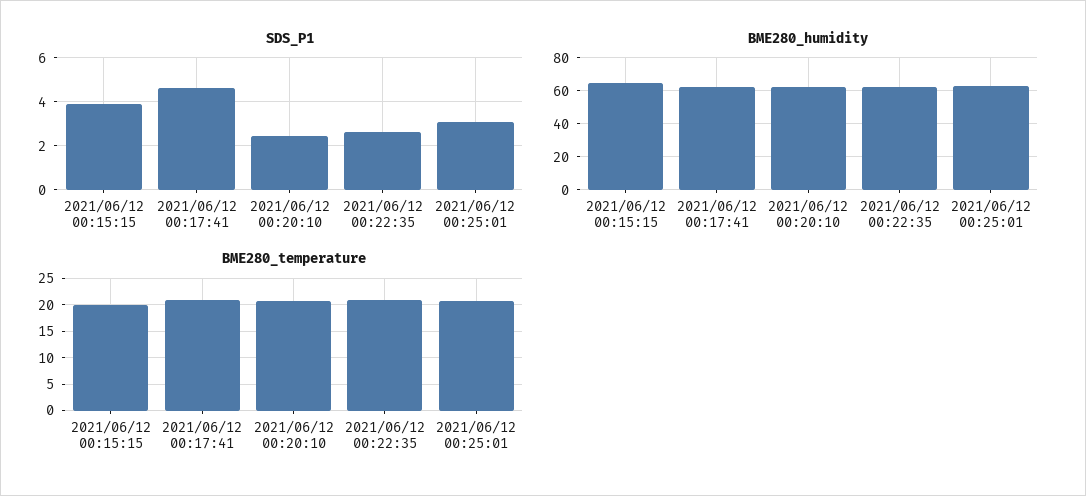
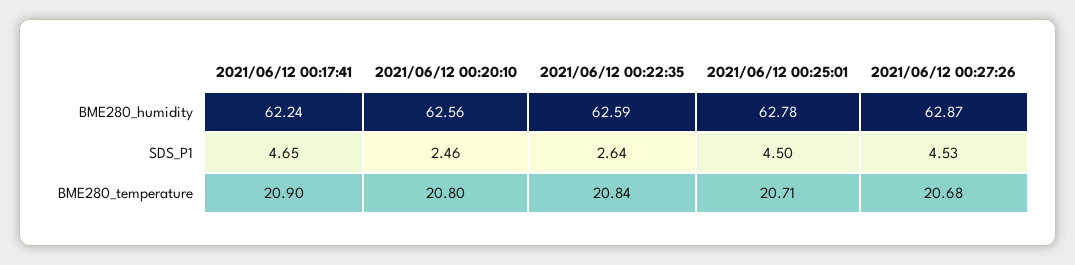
SDS_P1, 2021/06/12 00:15:15: 4 -> none
SDS_P1, 2021/06/12 00:25:01: 3 -> 4.5
BME280_humidity, 2021/06/12 00:15:15: 65 -> none
BME280_temperature, 2021/06/12 00:15:15: 20 -> none
BME280_humidity, 2021/06/12 00:27:26: none -> 62.87
SDS_P1, 2021/06/12 00:27:26: none -> 4.53
BME280_temperature, 2021/06/12 00:27:26: none -> 20.68

